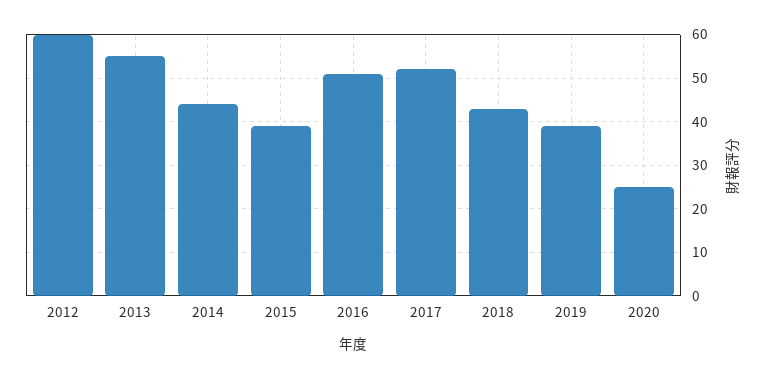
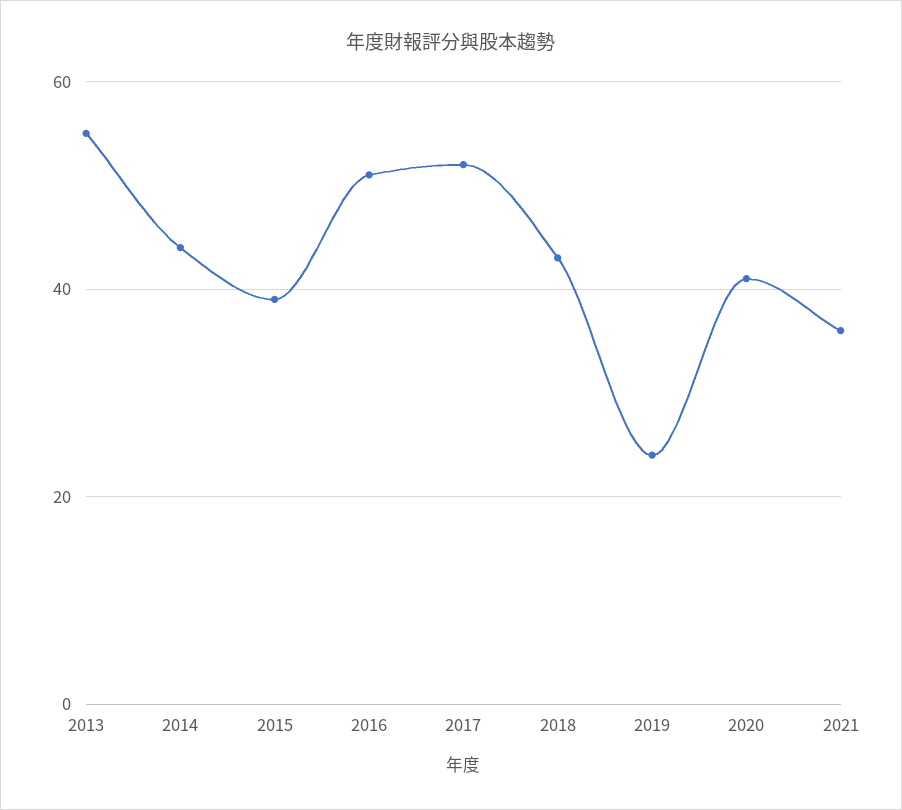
2012: 60 -> none
2019: 40 -> 25
2020: 25 -> 40
2021: none -> 35

